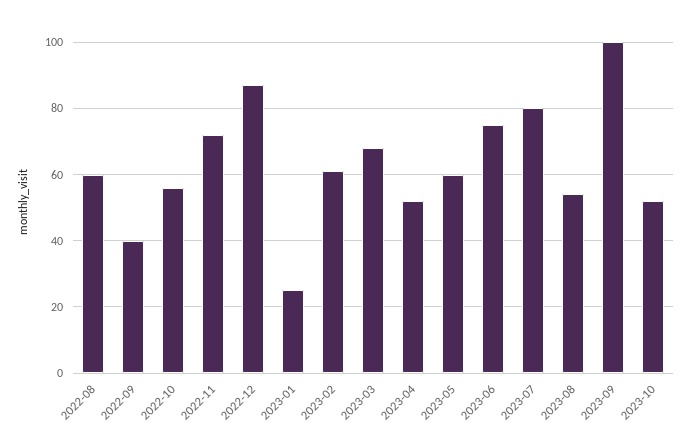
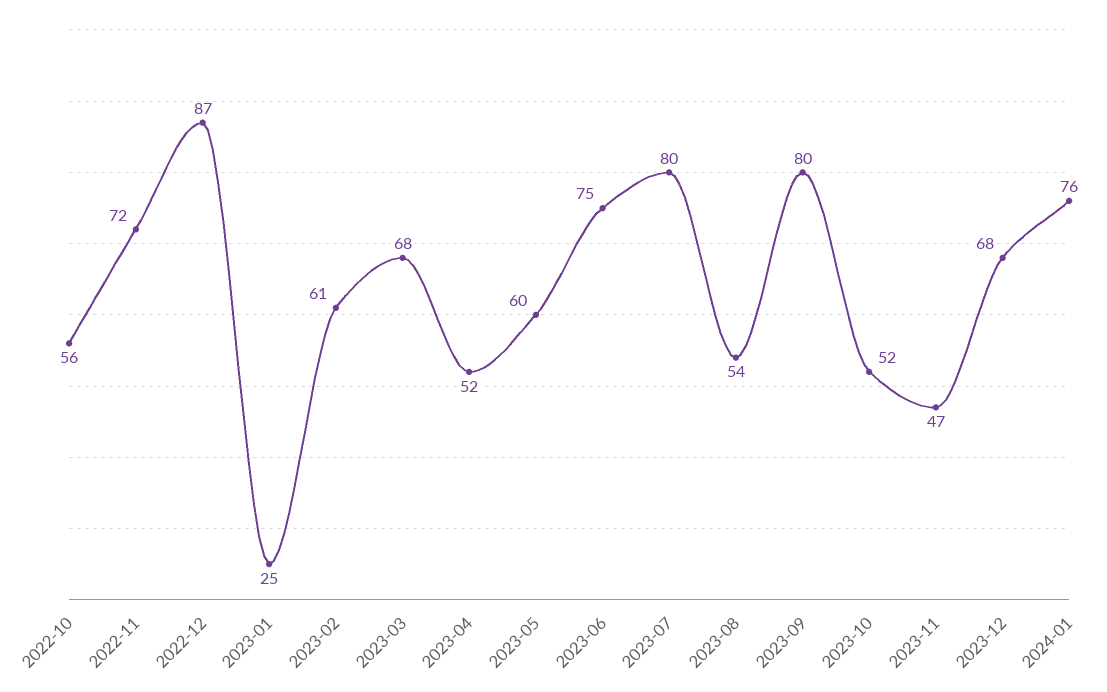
2022-08: 60 -> none
2022-09: 40 -> none
2023-09: 100 -> 80
2023-11: none -> 47
2023-12: none -> 68
2024-01: none -> 76

